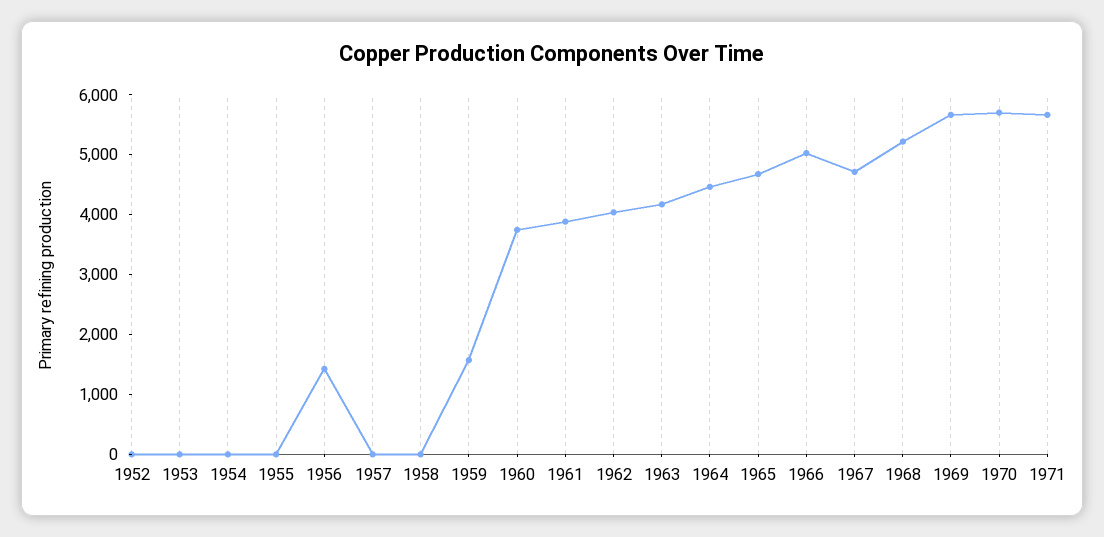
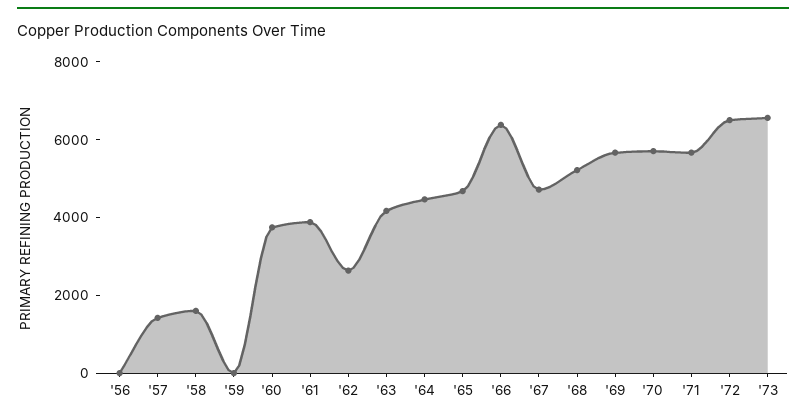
1952: 0 -> none
1953: 0 -> none
1954: 0 -> none
1955: 0 -> none
1956: 1400 -> 0
1957: 0 -> 1500
1958: 0 -> 1500
1959: 1600 -> 0
1962: 4000 -> 2500
1966: 5000 -> 6500
'72: none -> 6500
'73: none -> 6500

